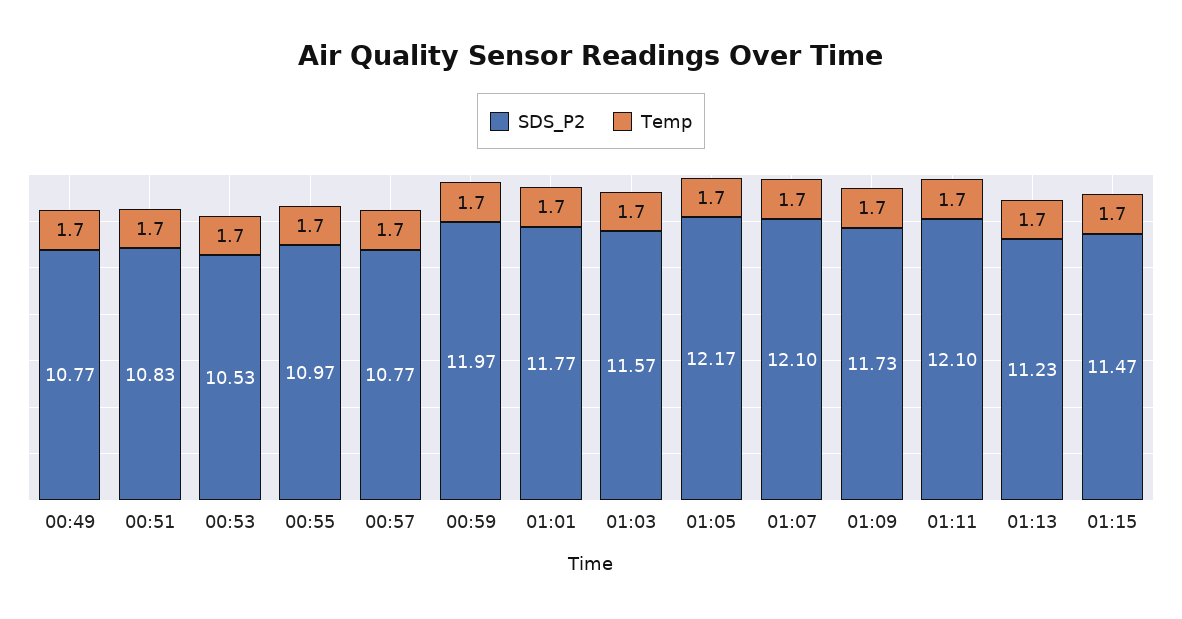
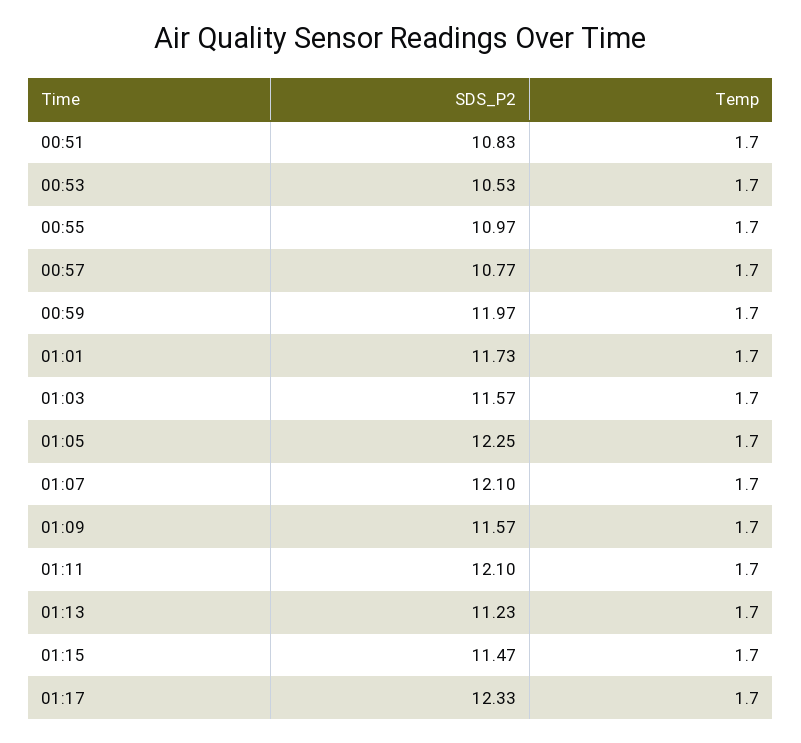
SDS_P2, 00:49: 10.77 -> none
Temp, 00:49: 1.7 -> none
SDS_P2, 01:01: 11.77 -> 11.73
SDS_P2, 01:05: 12.17 -> 12.25
SDS_P2, 01:09: 11.73 -> 11.57
SDS_P2, 01:17: none -> 12.33
Temp, 01:17: none -> 1.7

